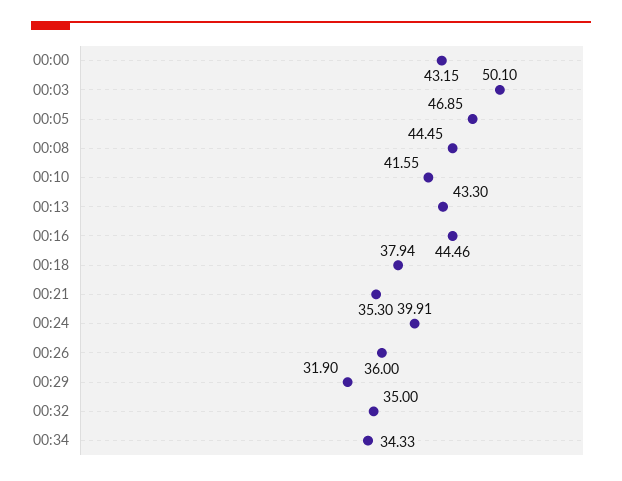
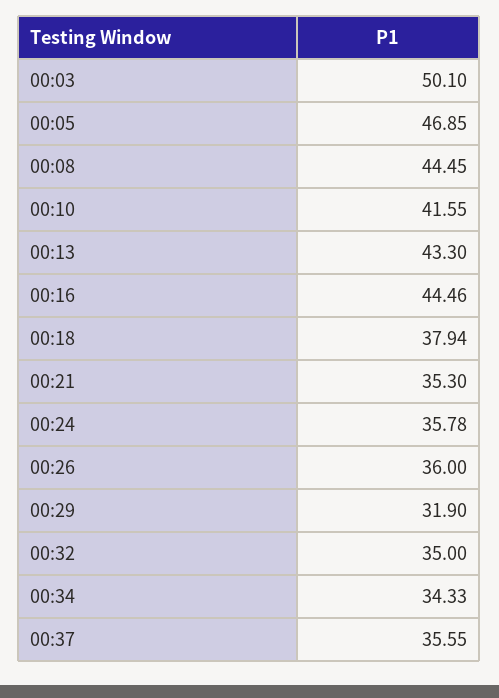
00:00: 43.15 -> none
00:24: 39.91 -> 35.78
00:37: none -> 35.55

